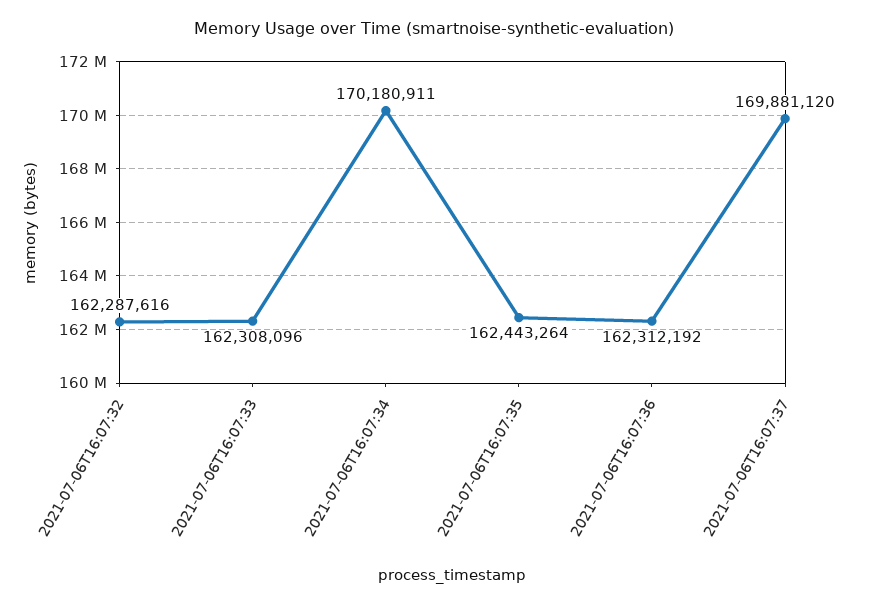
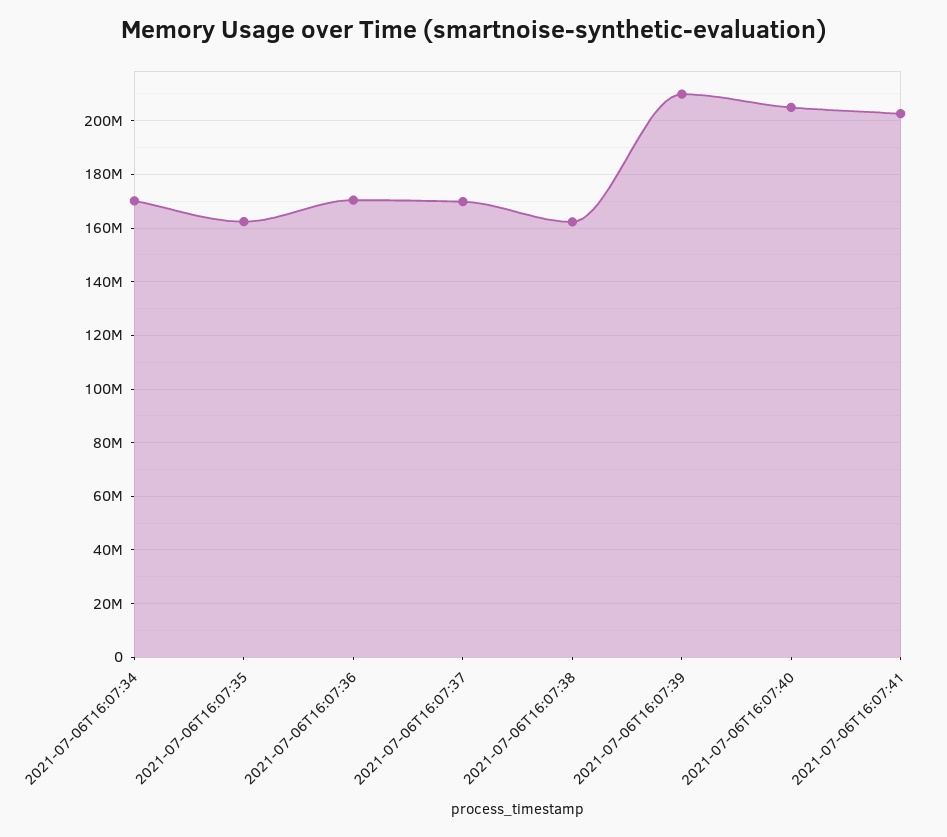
2021-07-06T16:07:32: 162287616 -> none
2021-07-06T16:07:33: 162308096 -> none
2021-07-06T16:07:36: 162312192 -> 170000000
2021-07-06T16:07:38: none -> 162500000
2021-07-06T16:07:39: none -> 210000000
2021-07-06T16:07:40: none -> 205000000
2021-07-06T16:07:41: none -> 202500000

